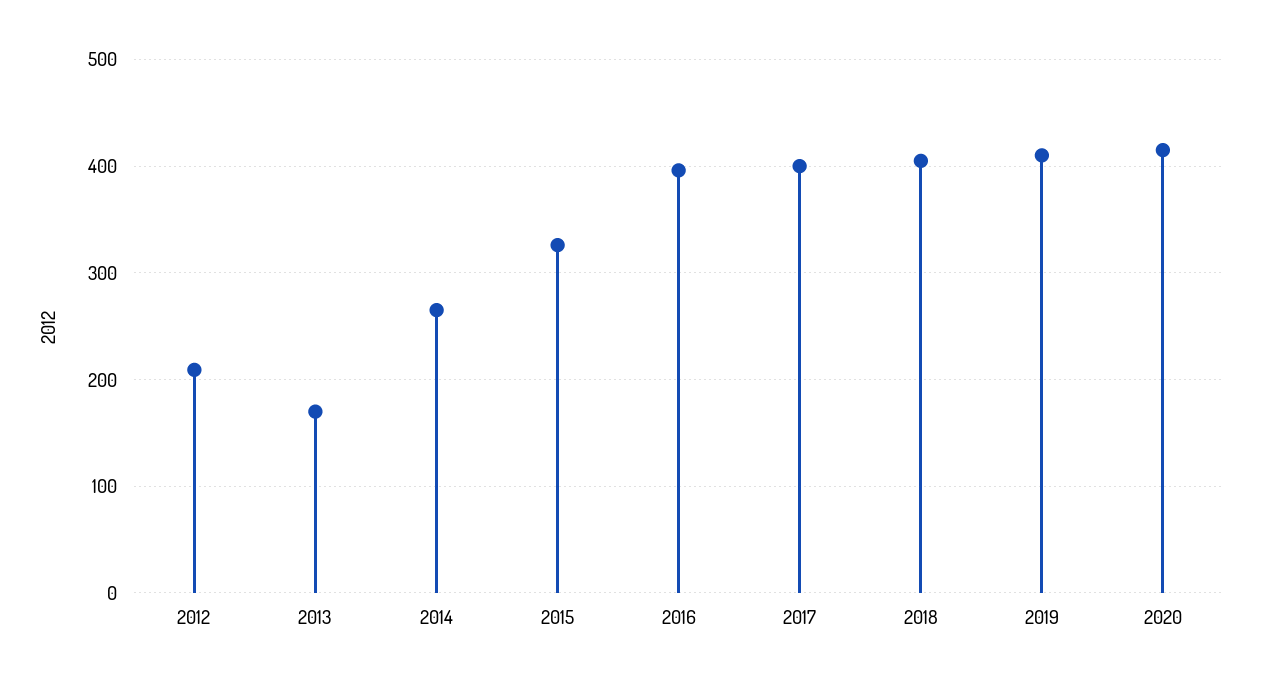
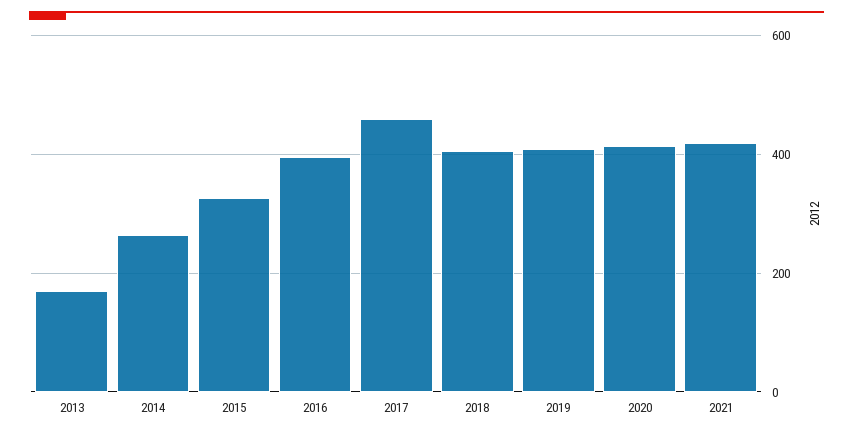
2012: 210 -> none
2017: 400 -> 460
2021: none -> 420

